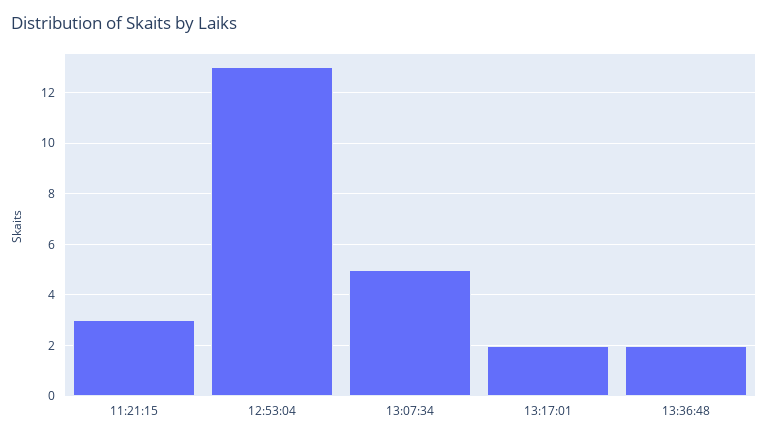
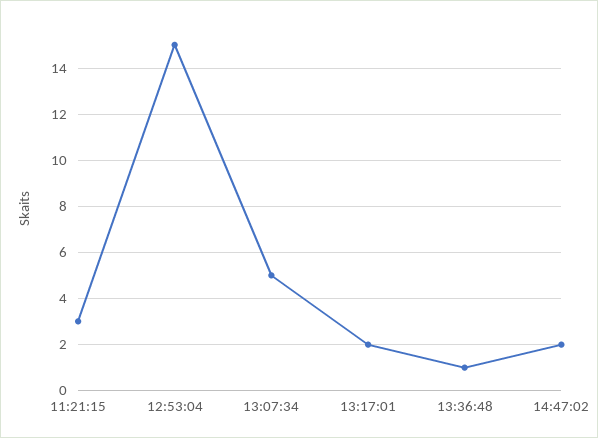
12:53:04: 13 -> 15
13:36:48: 2 -> 1
14:47:02: none -> 2

